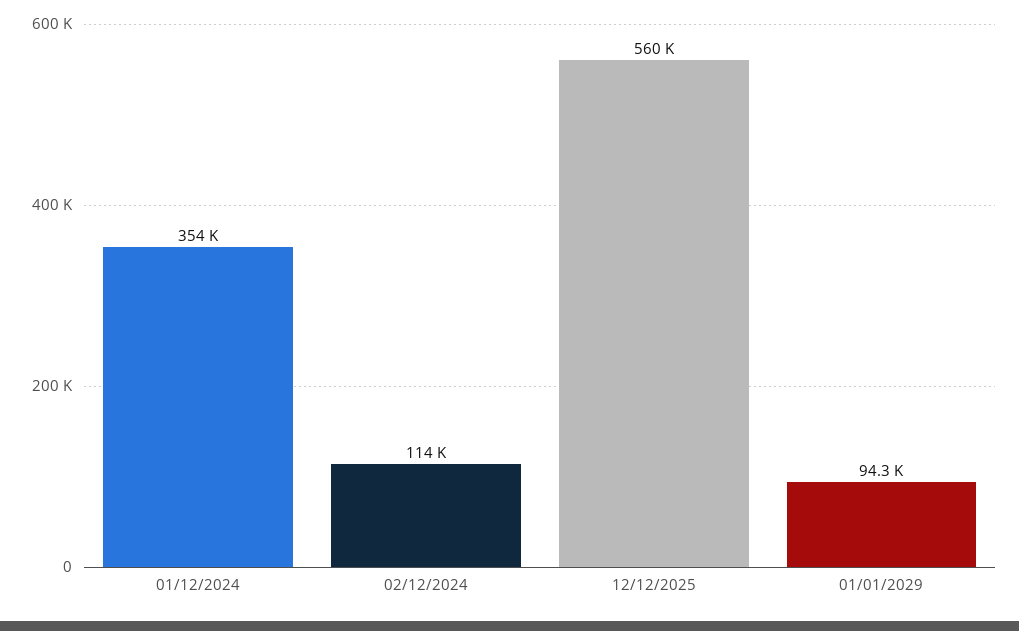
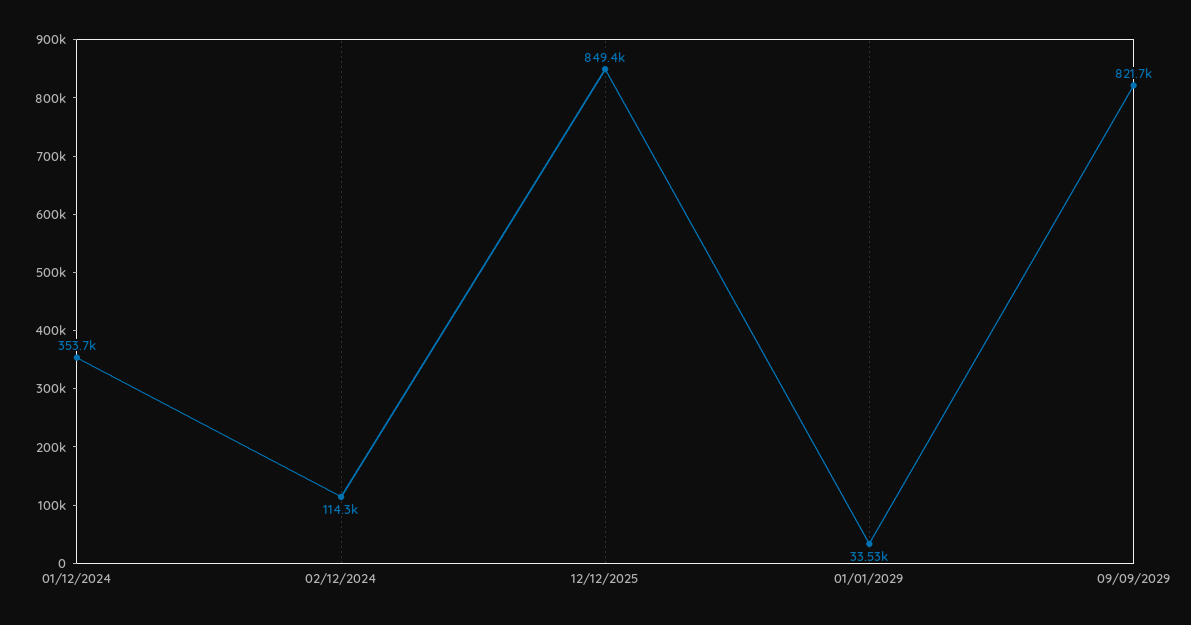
12/12/2025: 560000 -> 849400
01/01/2029: 94300 -> 33530
09/09/2029: none -> 821700

